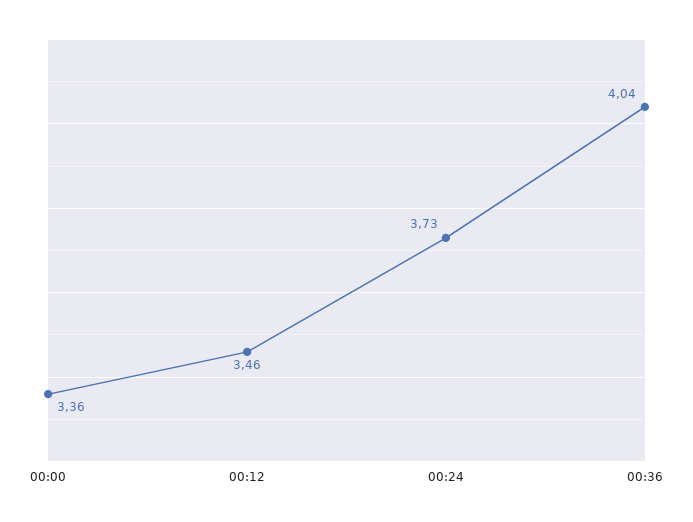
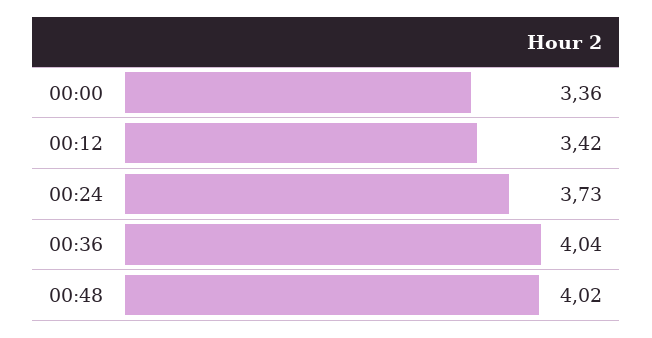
00:12: 3.46 -> 3.42
00:48: none -> 4.02

